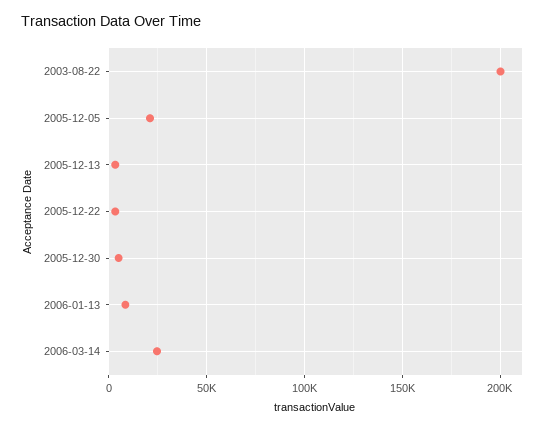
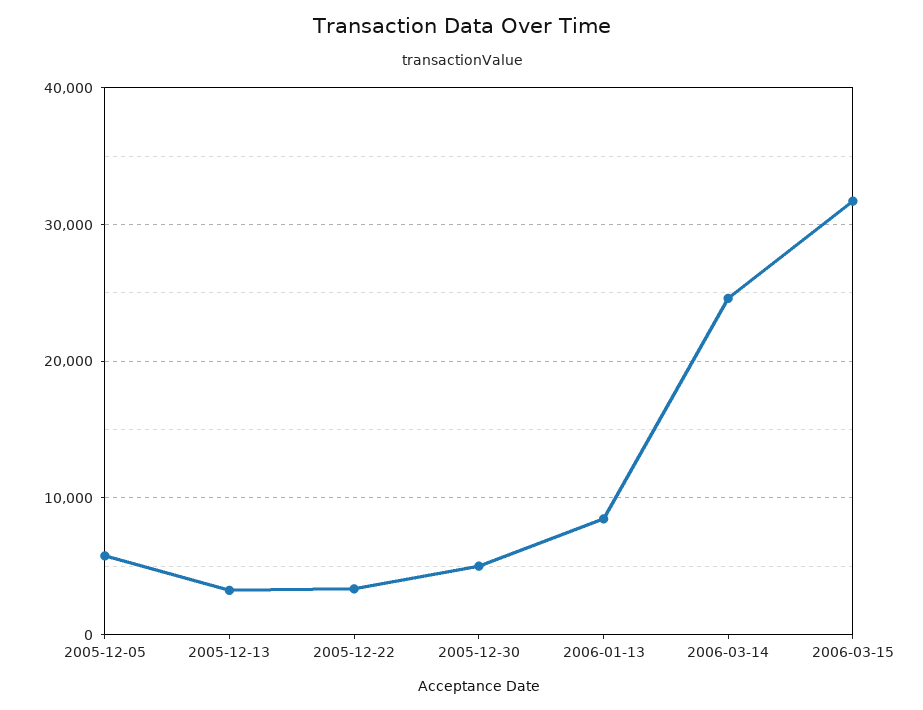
2003-08-22: 200000 -> none
2005-12-05: 20000 -> 6000
2006-03-15: none -> 32000

